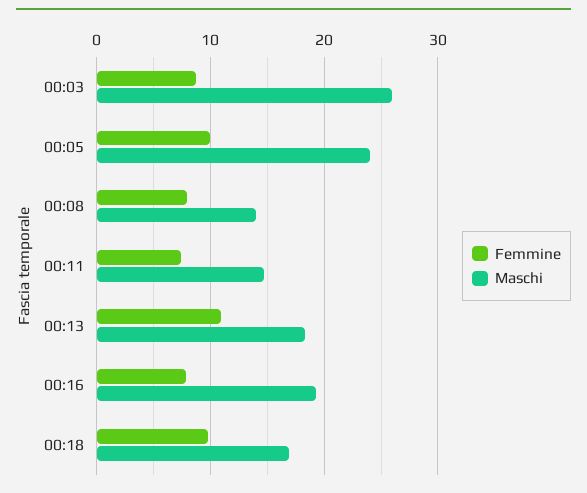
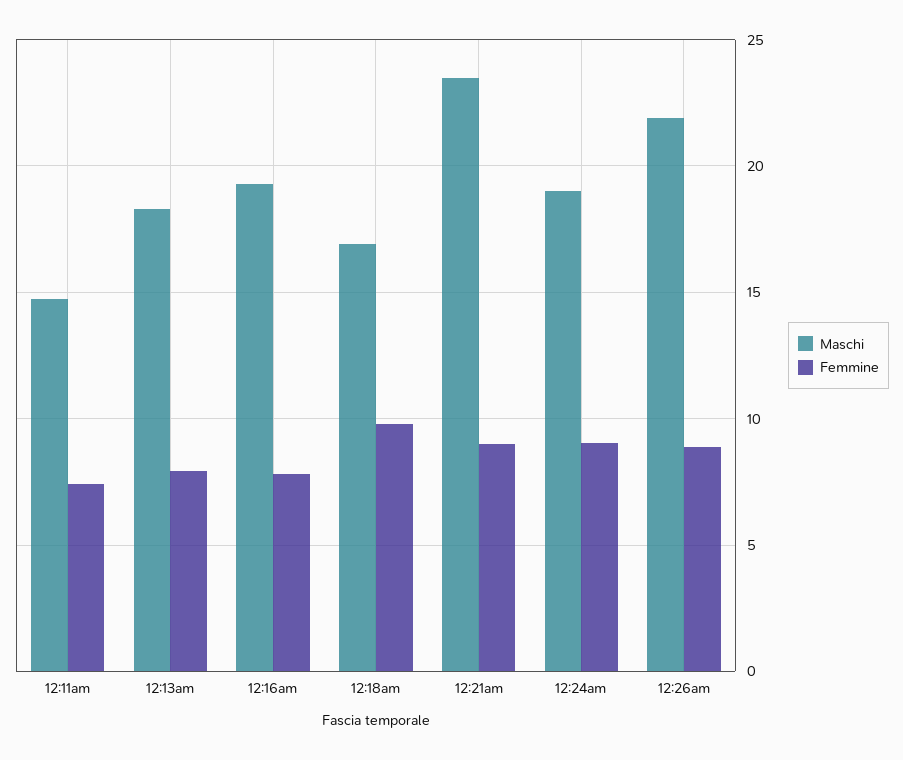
Femmine, 00:03: 9 -> none
Maschi, 00:03: 26 -> none
Femmine, 00:05: 10 -> none
Maschi, 00:05: 24 -> none
Femmine, 00:08: 8 -> none
Maschi, 00:08: 14 -> none
Femmine, 00:13: 11 -> 8
Maschi, 12:21am: none -> 23.5
Femmine, 12:21am: none -> 9
Maschi, 12:24am: none -> 19
Femmine, 12:24am: none -> 9
Maschi, 12:26am: none -> 22
Femmine, 12:26am: none -> 9

